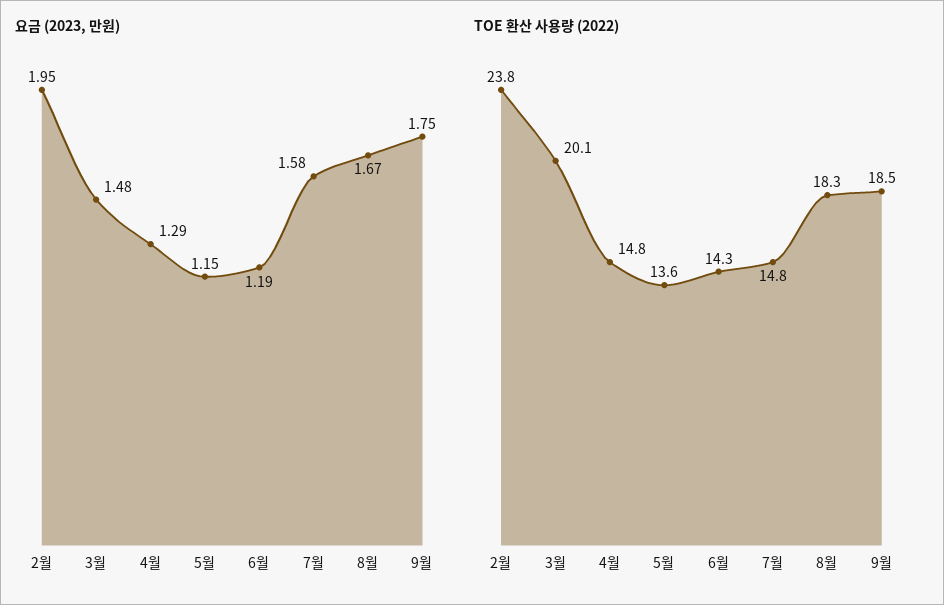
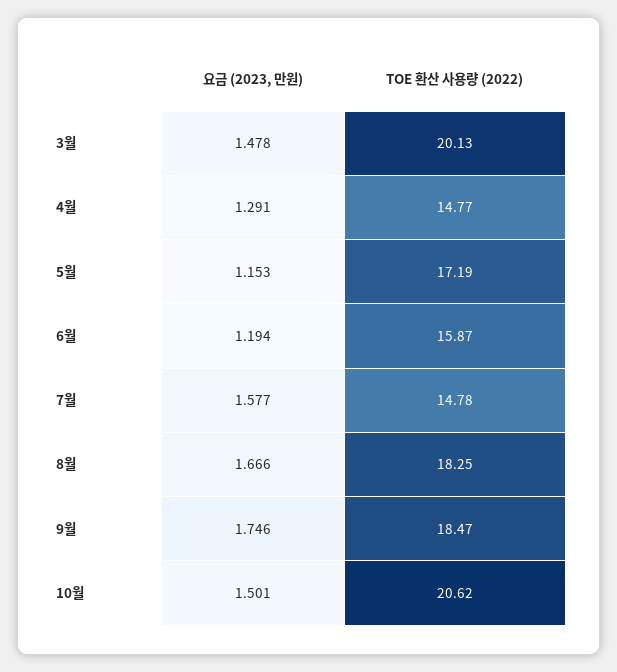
요금 (2023, 만원), 2월: 1.95 -> none
TOE 환산 사용량 (2022), 2월: 23.8 -> none
TOE 환산 사용량 (2022), 5월: 13.6 -> 17.19
TOE 환산 사용량 (2022), 6월: 14.3 -> 15.87
요금 (2023, 만원), 10월: none -> 1.501
TOE 환산 사용량 (2022), 10월: none -> 20.62

